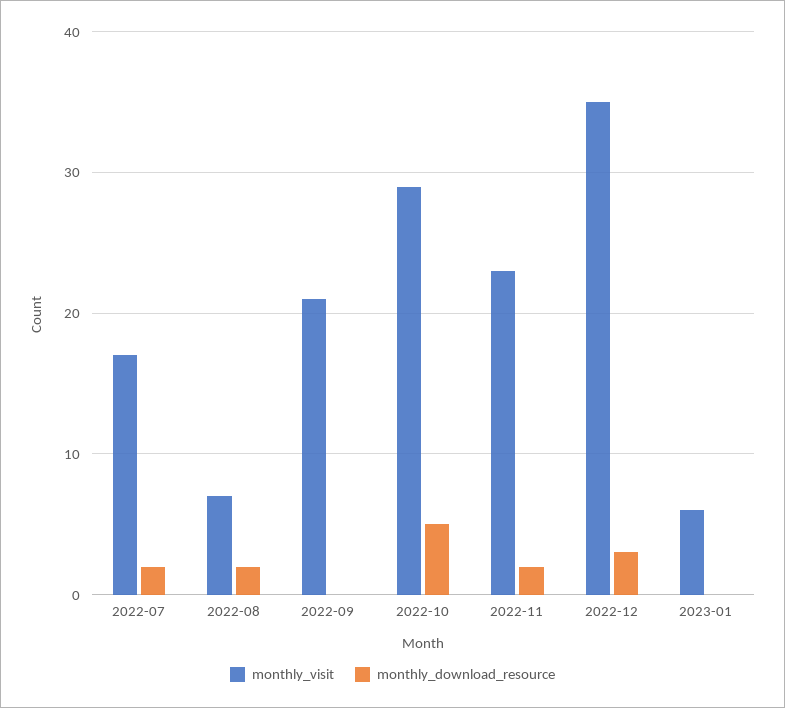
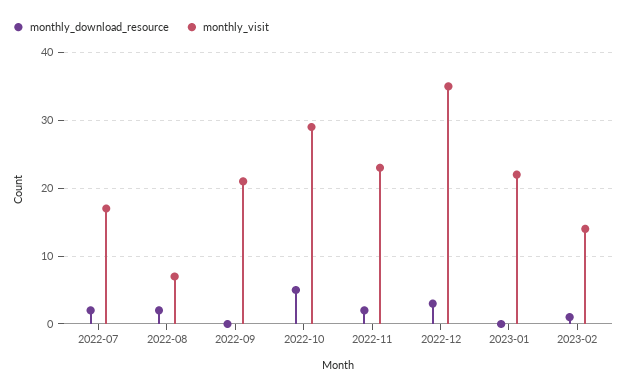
monthly_visit, 2023-01: 6 -> 22
monthly_download_resource, 2023-02: none -> 1
monthly_visit, 2023-02: none -> 14

